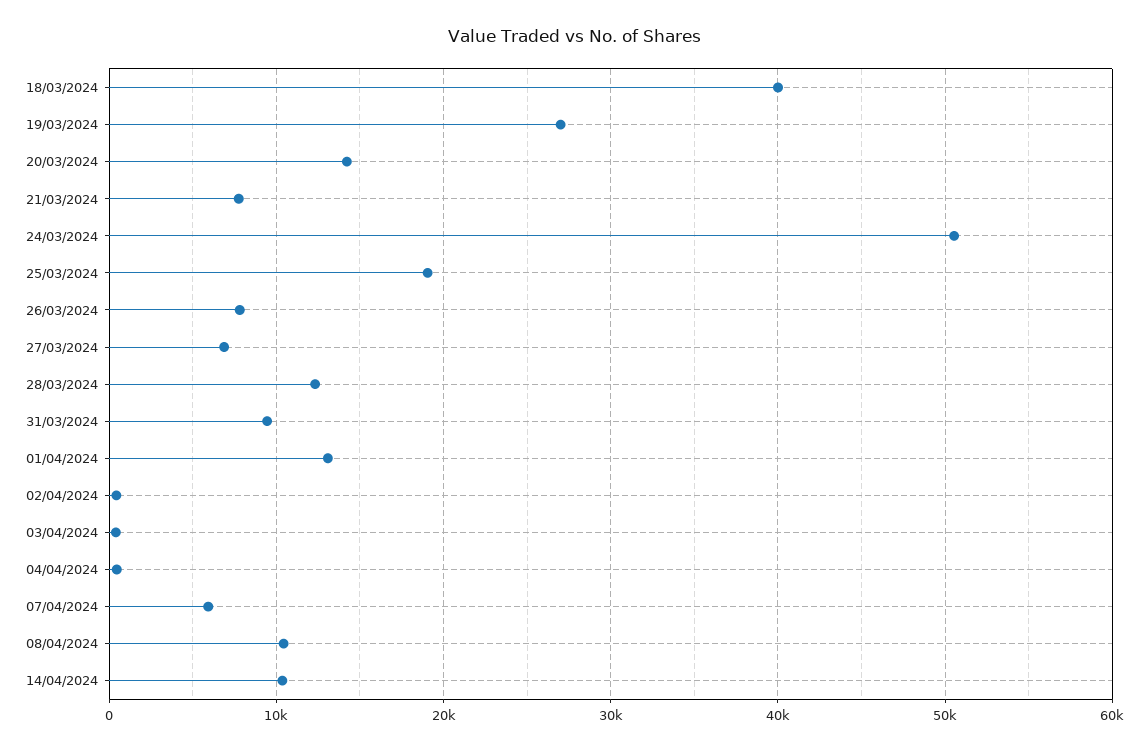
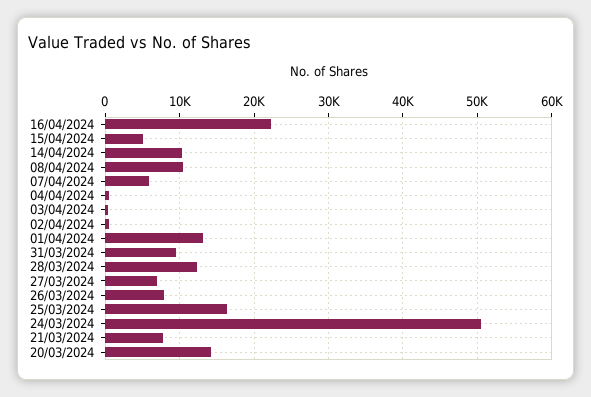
18/03/2024: 40000 -> none
19/03/2024: 27000 -> none
25/03/2024: 19000 -> 16000
16/04/2024: none -> 22000
15/04/2024: none -> 5000

